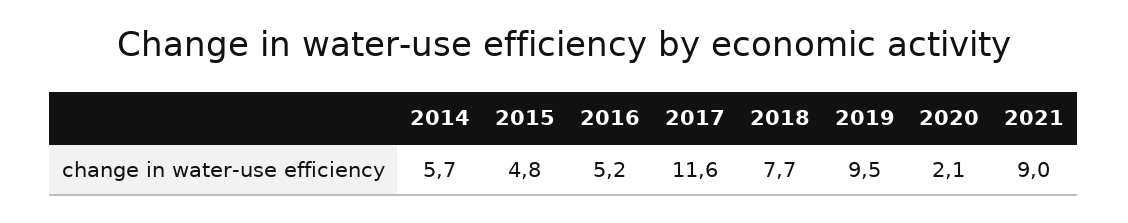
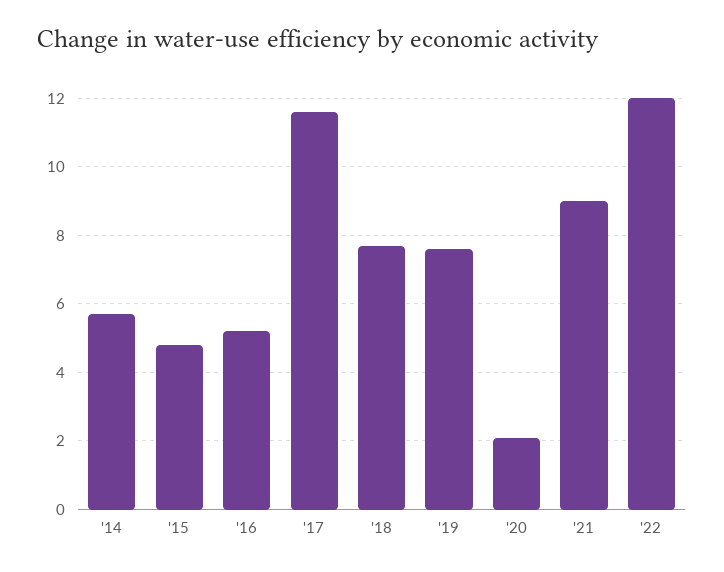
2019: 9.5 -> 7.5
'22: none -> 12

